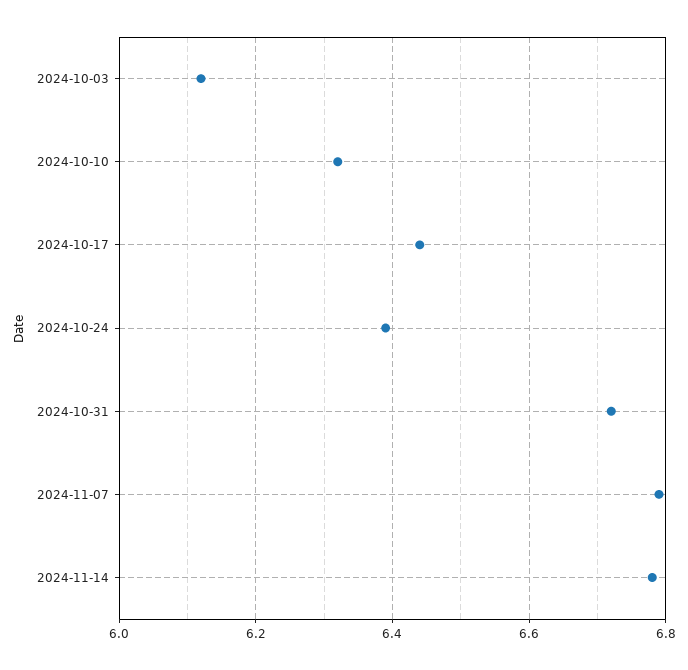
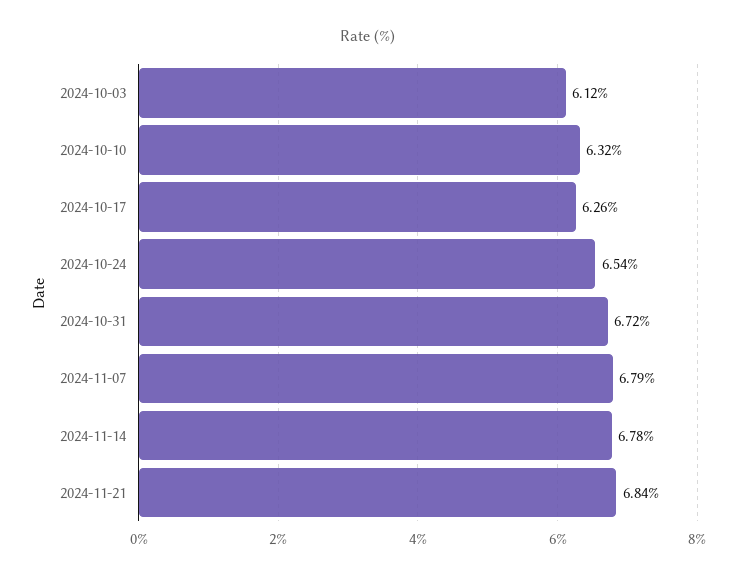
2024-10-17: 6.45 -> 6.26
2024-10-24: 6.4 -> 6.54
2024-11-21: none -> 6.84

